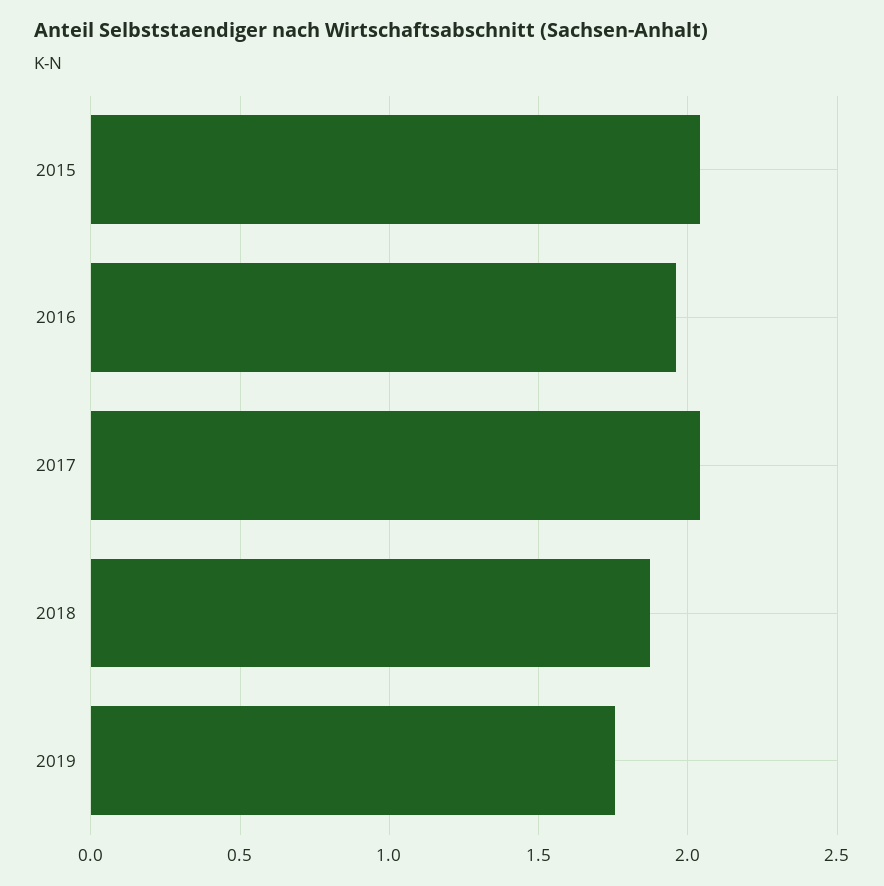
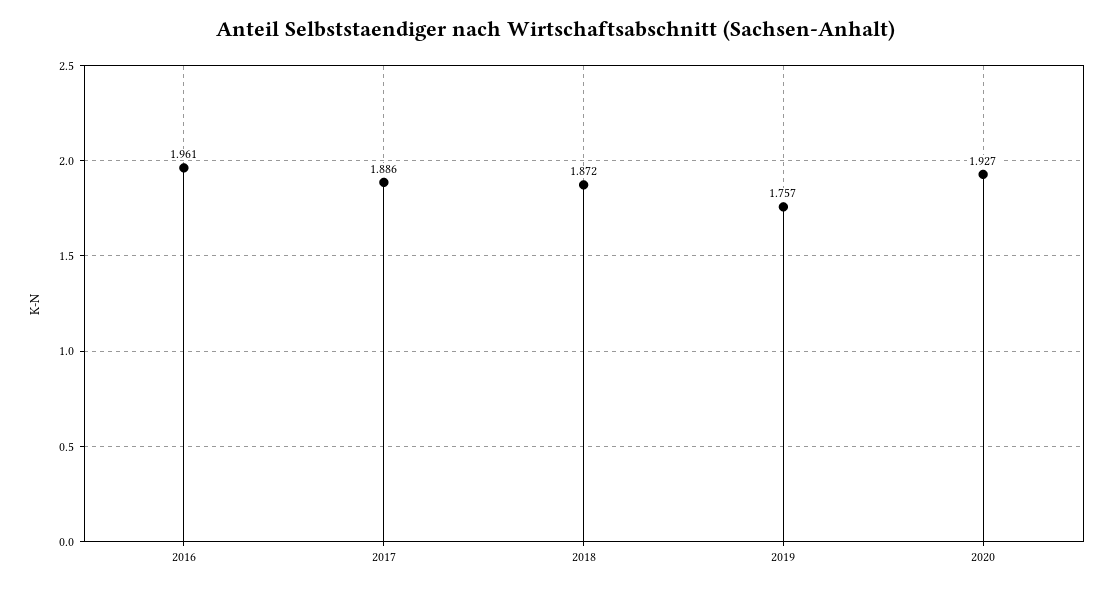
2015: 2.05 -> none
2017: 2.05 -> 1.886
2020: none -> 1.927

